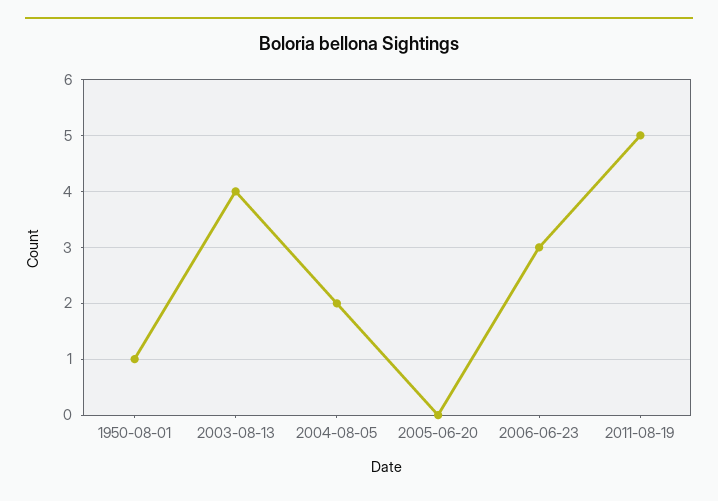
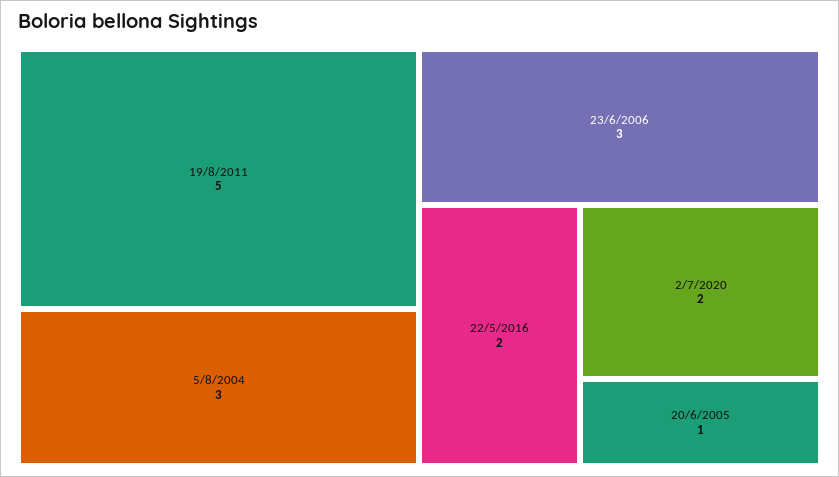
1950-08-01: 1 -> none
2003-08-13: 4 -> none
2004-08-05: 2 -> 3
2005-06-20: 0 -> 1
22/5/2016: none -> 2
2/7/2020: none -> 2

